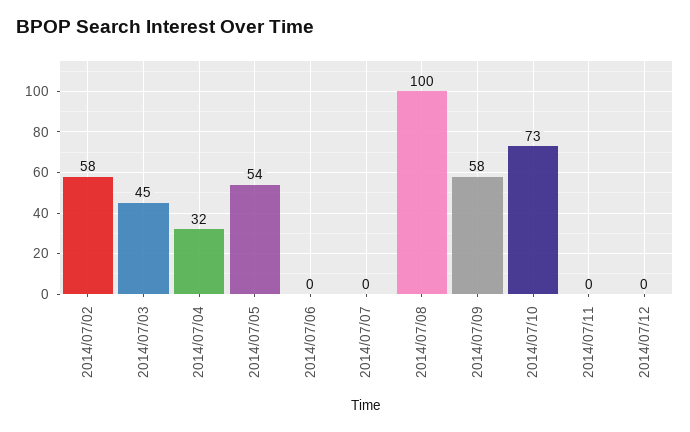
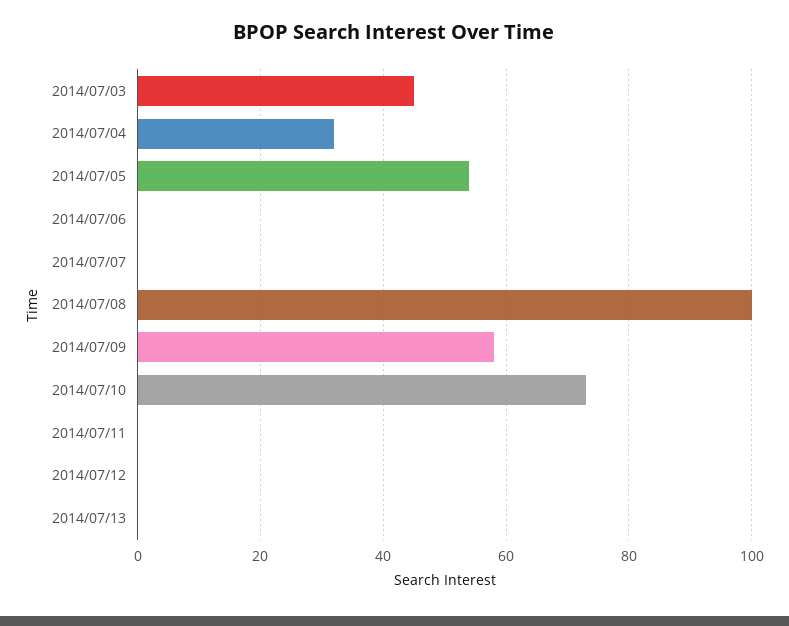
2014/07/02: 58 -> none
2014/07/13: none -> 0

